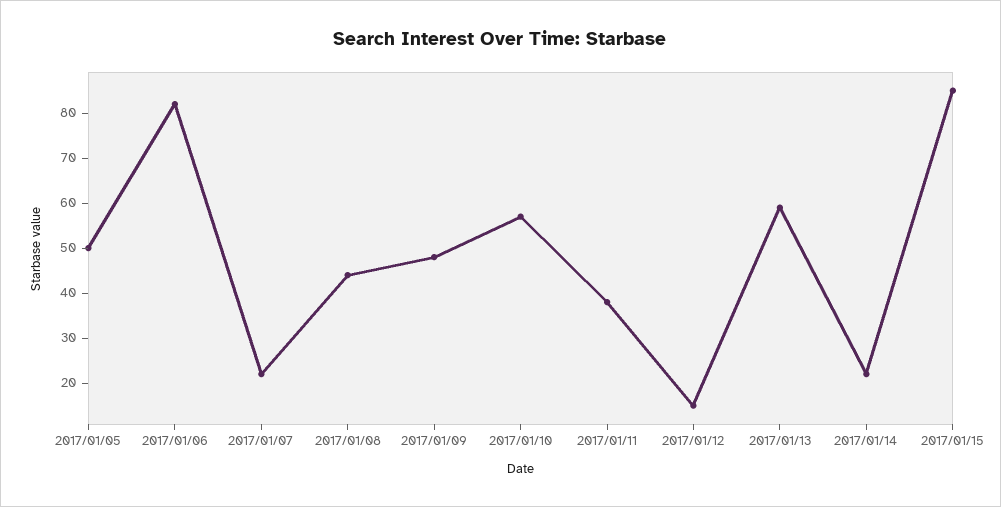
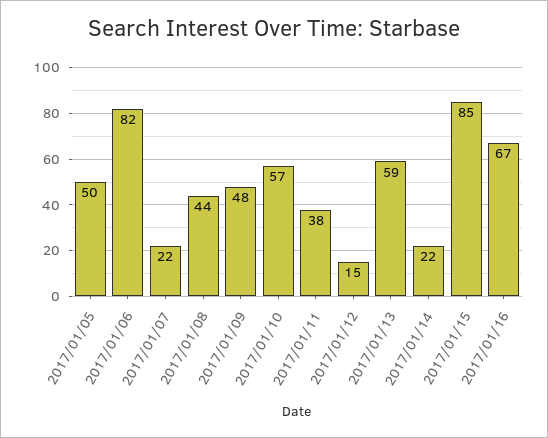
2017/01/16: none -> 67

